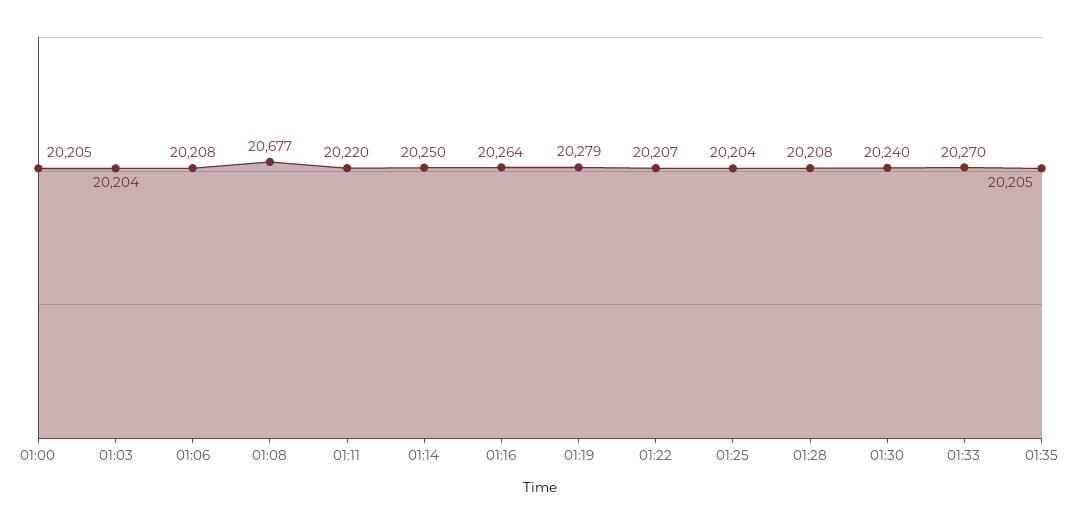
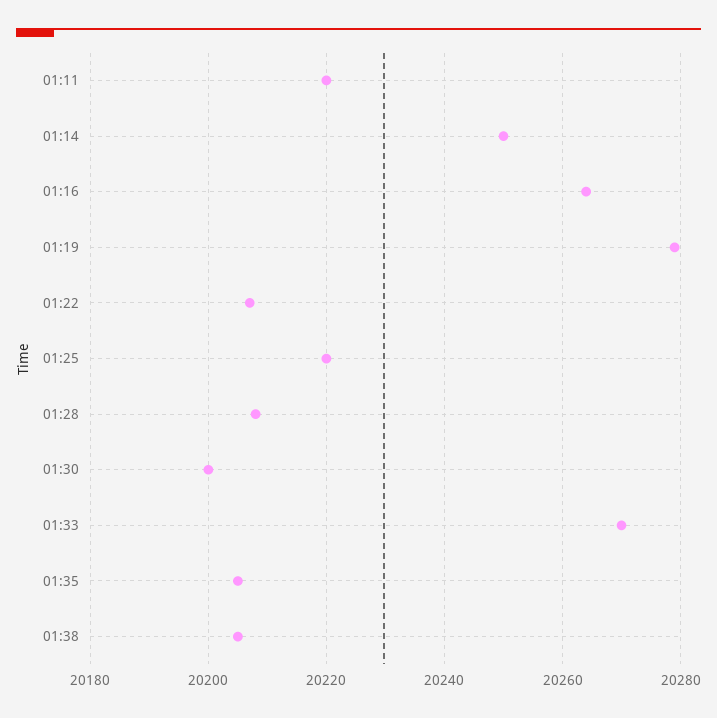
01:00: 20205 -> none
01:03: 20204 -> none
01:06: 20208 -> none
01:08: 20677 -> none
01:25: 20204 -> 20220
01:30: 20240 -> 20200
01:38: none -> 20205

